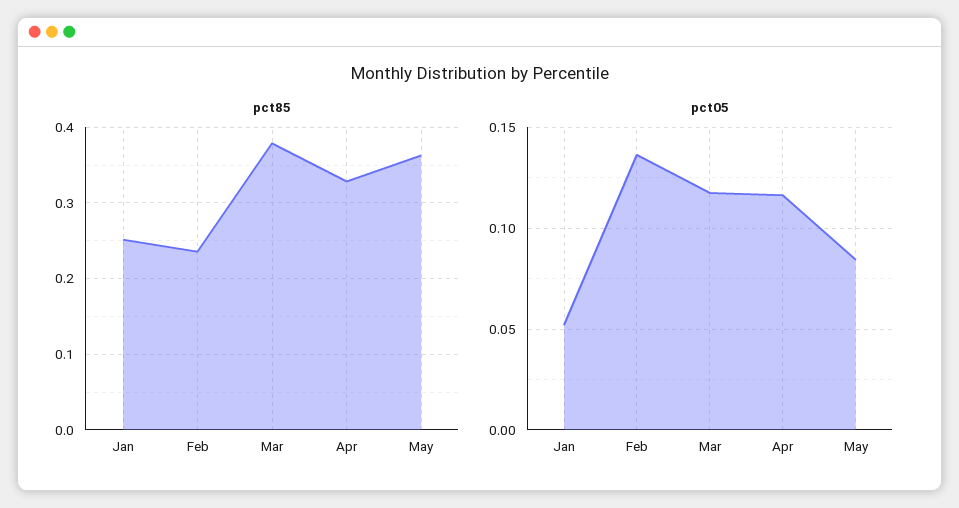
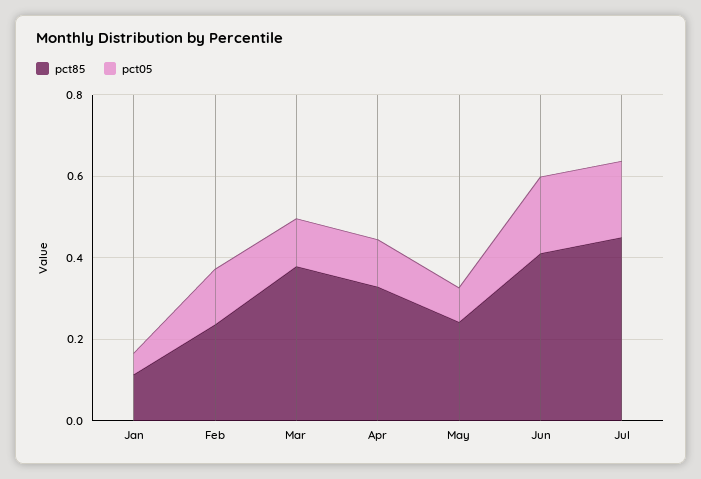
pct85, Jan: 0.25 -> 0.1
pct85, May: 0.36 -> 0.25
pct85, Jun: none -> 0.4
pct05, Jun: none -> 0.2
pct85, Jul: none -> 0.45
pct05, Jul: none -> 0.2

